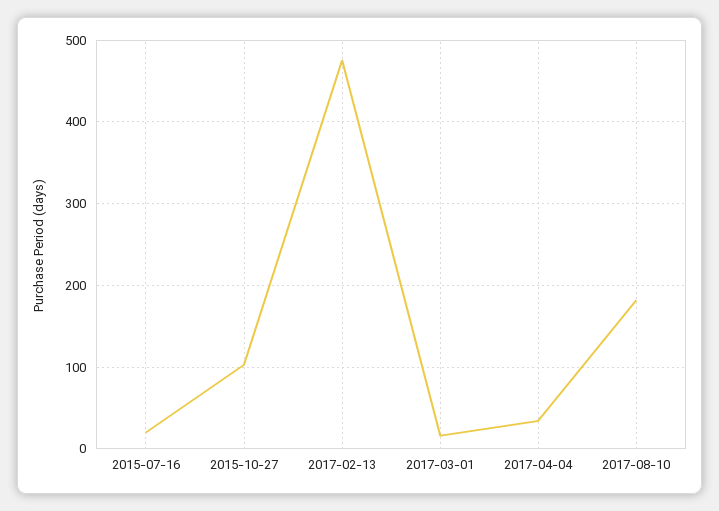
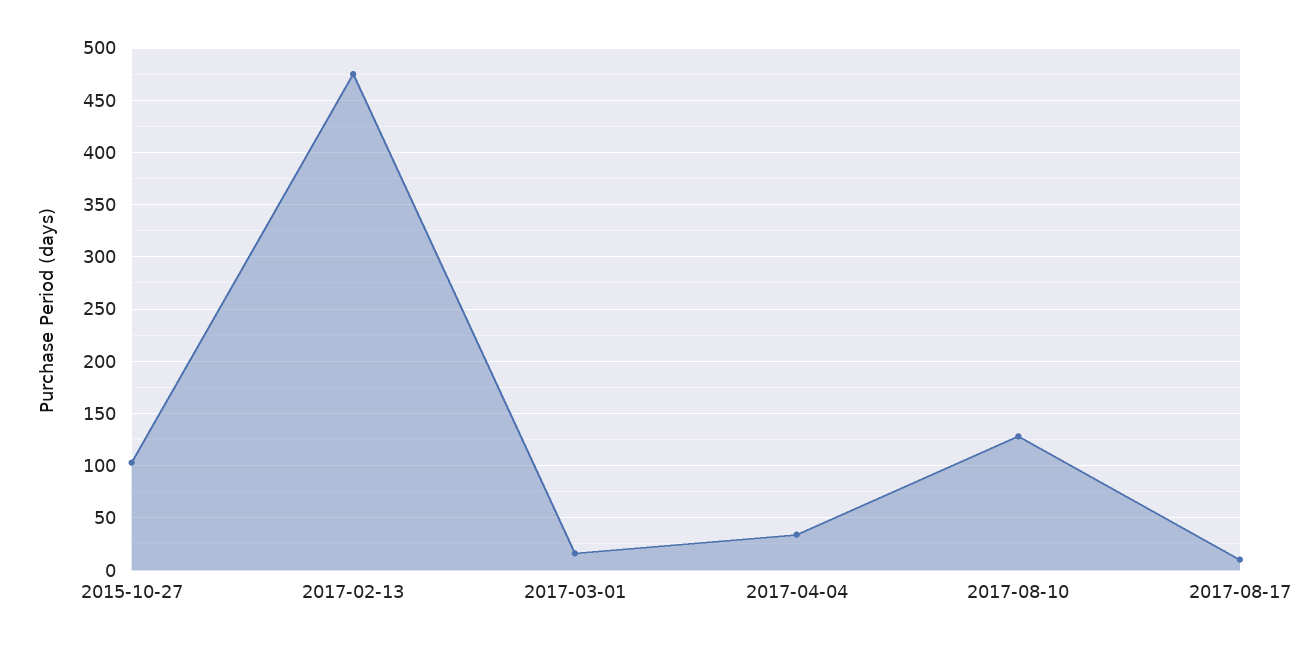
2015-07-16: 20 -> none
2017-08-10: 180 -> 130
2017-08-17: none -> 10

